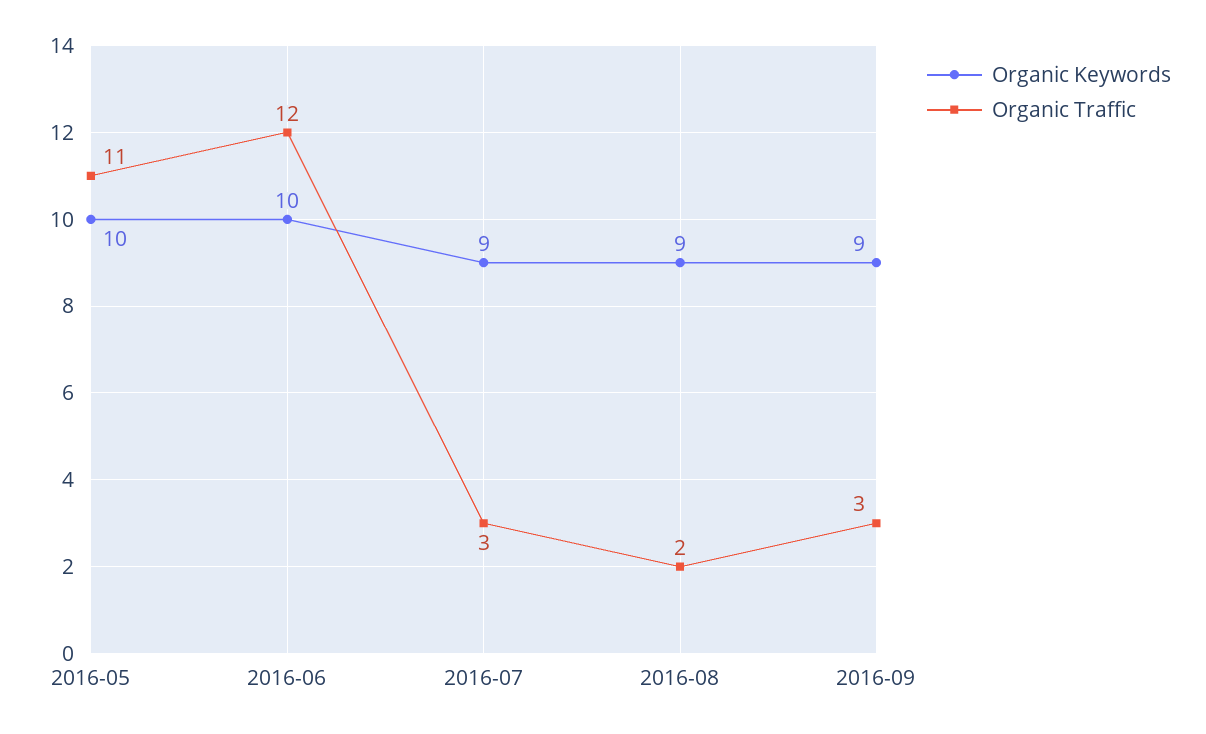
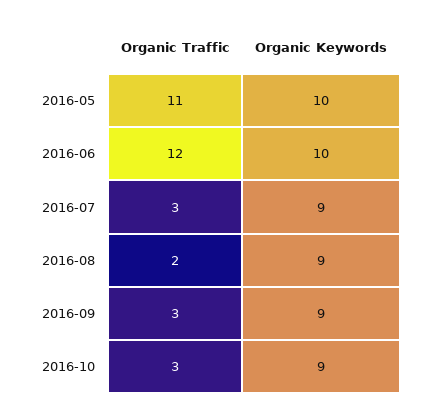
Organic Traffic, 2016-10: none -> 3
Organic Keywords, 2016-10: none -> 9

